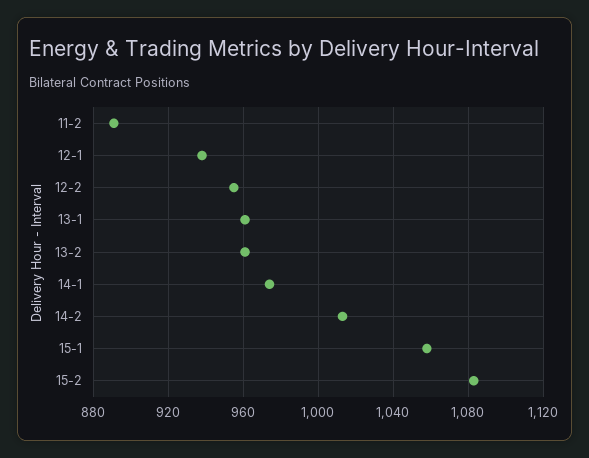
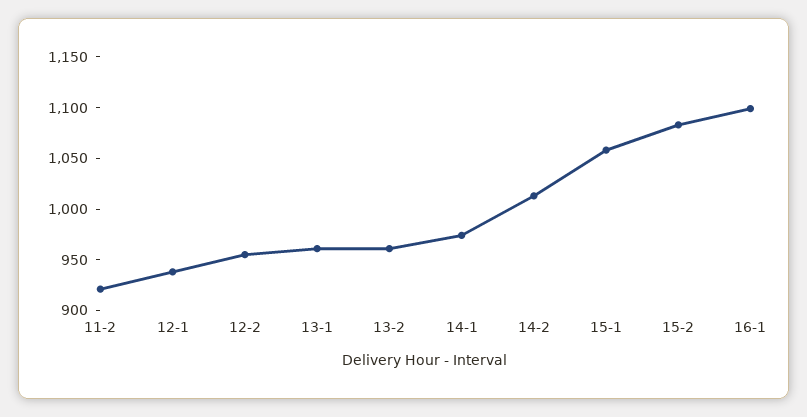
11-2: 890 -> 920
16-1: none -> 1100

